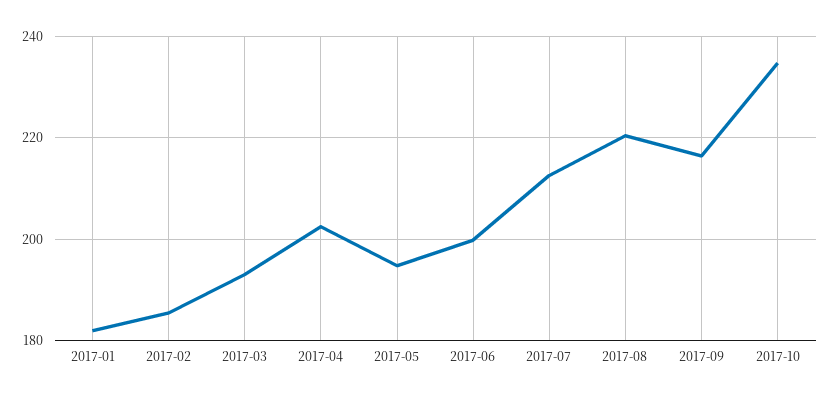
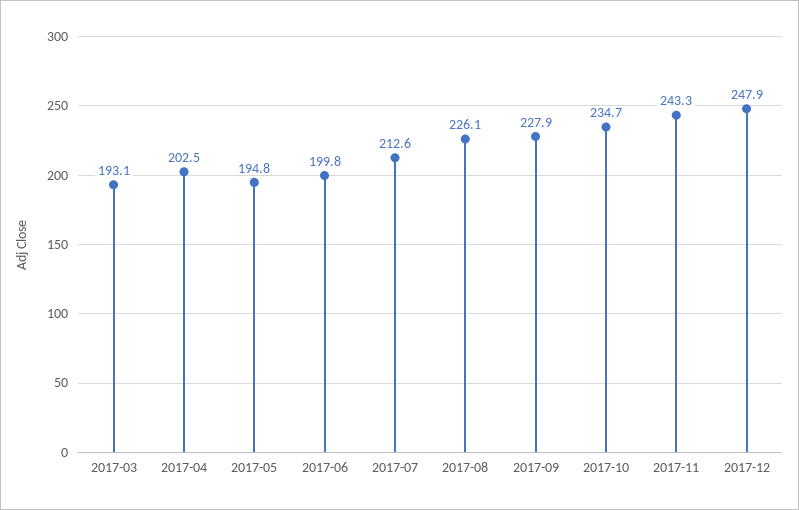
2017-01: 182 -> none
2017-02: 186 -> none
2017-08: 220 -> 226.1
2017-09: 216 -> 227.9
2017-11: none -> 243.3
2017-12: none -> 247.9

